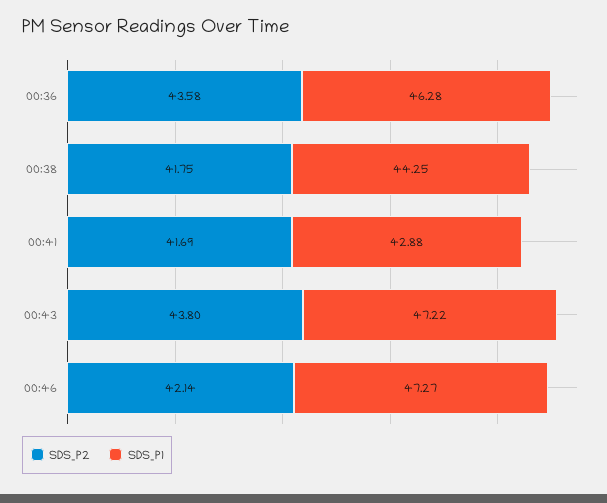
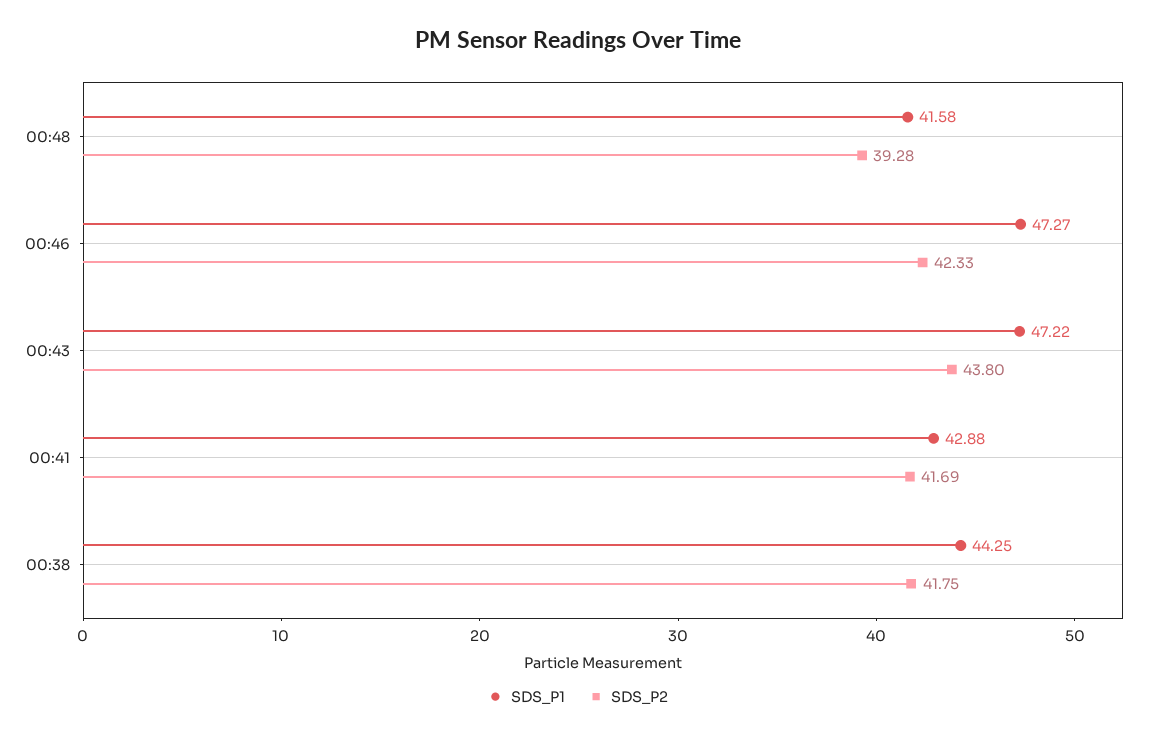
SDS_P2, 00:36: 43.58 -> none
SDS_P1, 00:36: 46.28 -> none
SDS_P2, 00:46: 42.14 -> 42.33
SDS_P1, 00:48: none -> 41.58
SDS_P2, 00:48: none -> 39.28

